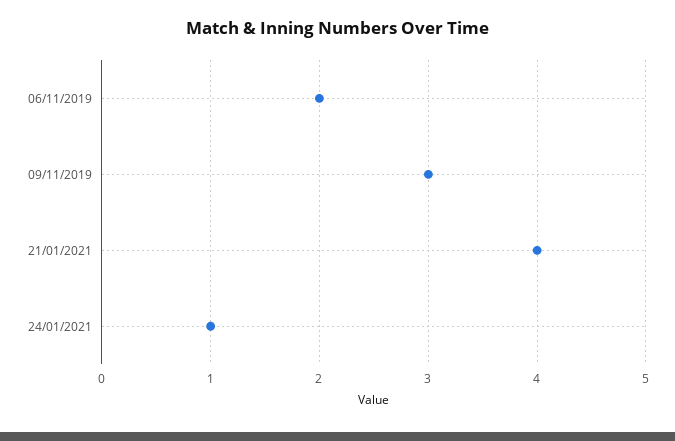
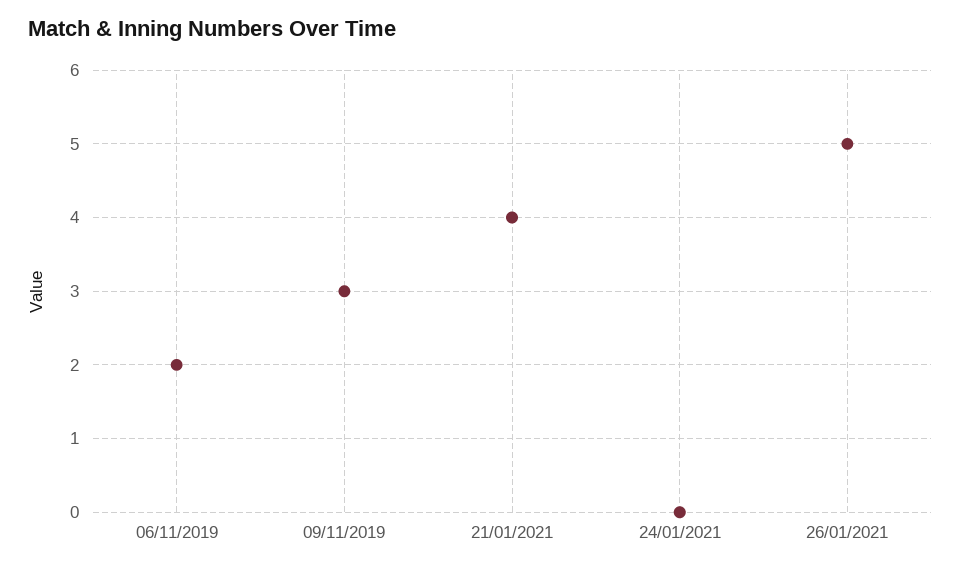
24/01/2021: 1 -> 0
26/01/2021: none -> 5

